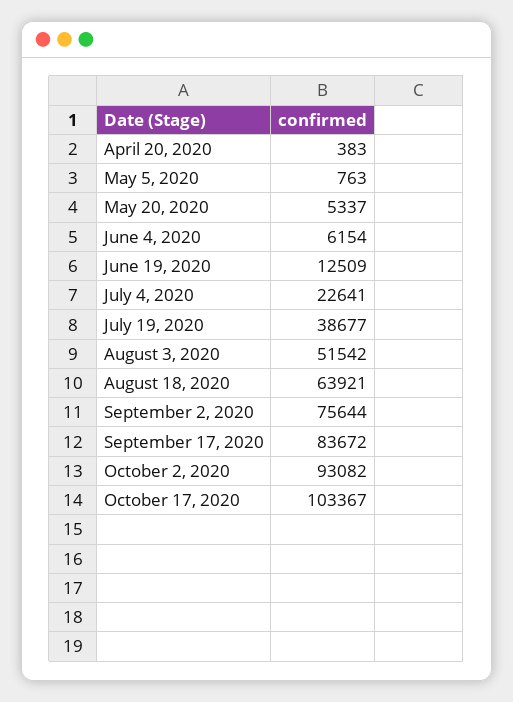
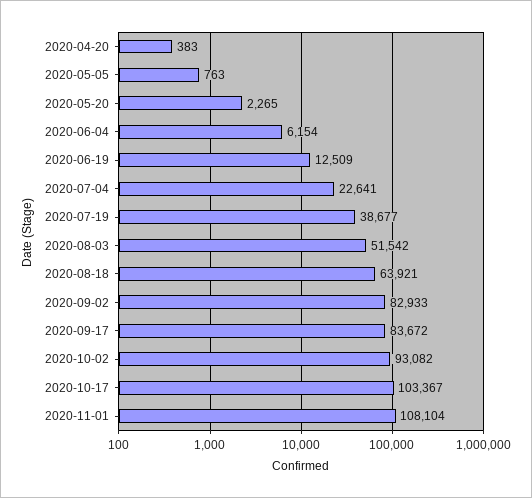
May 20, 2020: 5337 -> 2265
September 2, 2020: 75644 -> 82933
2020-11-01: none -> 108104

